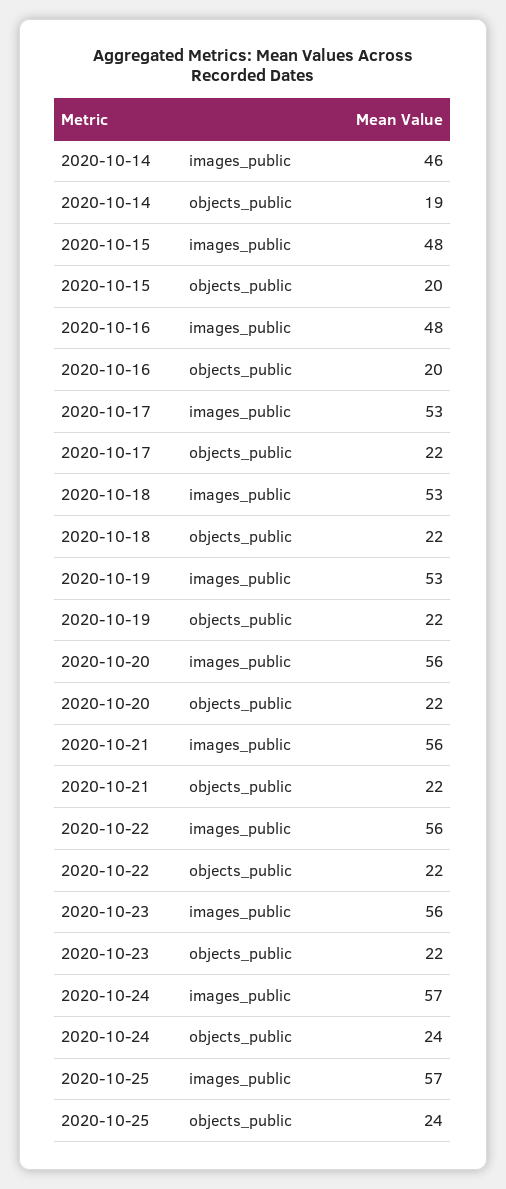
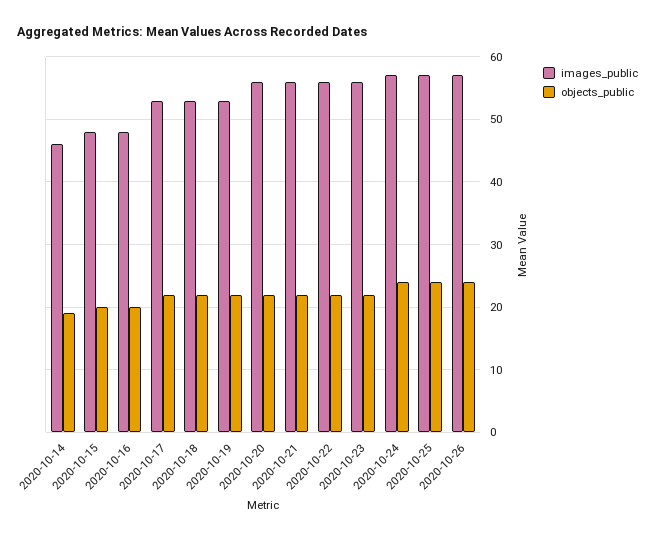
images_public, 2020-10-26: none -> 57
objects_public, 2020-10-26: none -> 24

